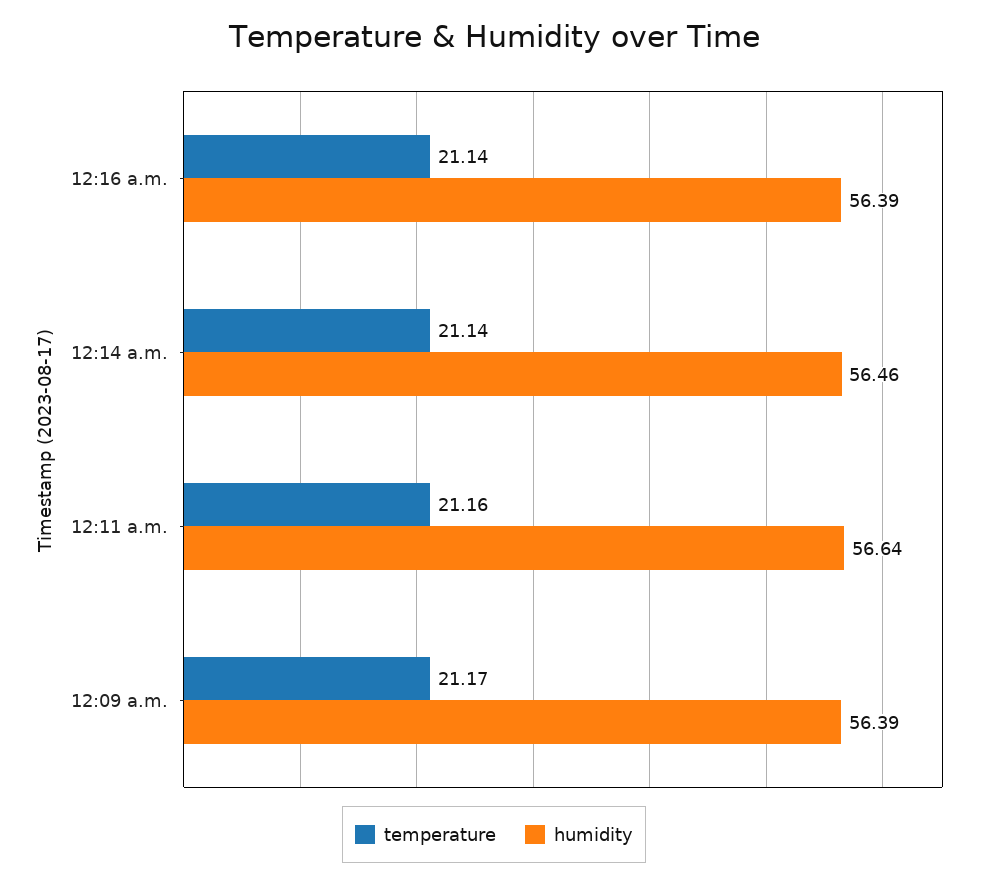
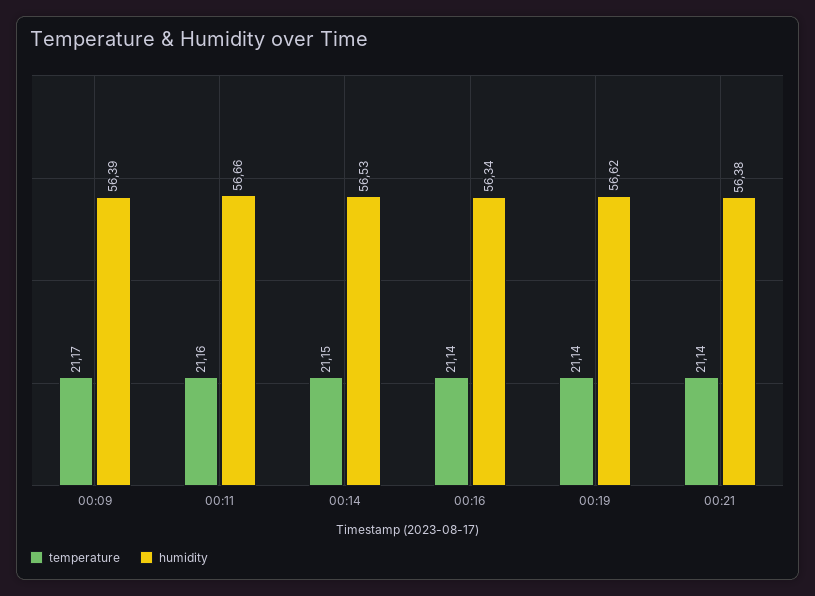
humidity, 12:16 a.m.: 56.39 -> 56.34
temperature, 12:14 a.m.: 21.14 -> 21.15
humidity, 12:14 a.m.: 56.46 -> 56.53
humidity, 12:11 a.m.: 56.64 -> 56.66
temperature, 00:19: none -> 21.14
humidity, 00:19: none -> 56.62
temperature, 00:21: none -> 21.14
humidity, 00:21: none -> 56.38

